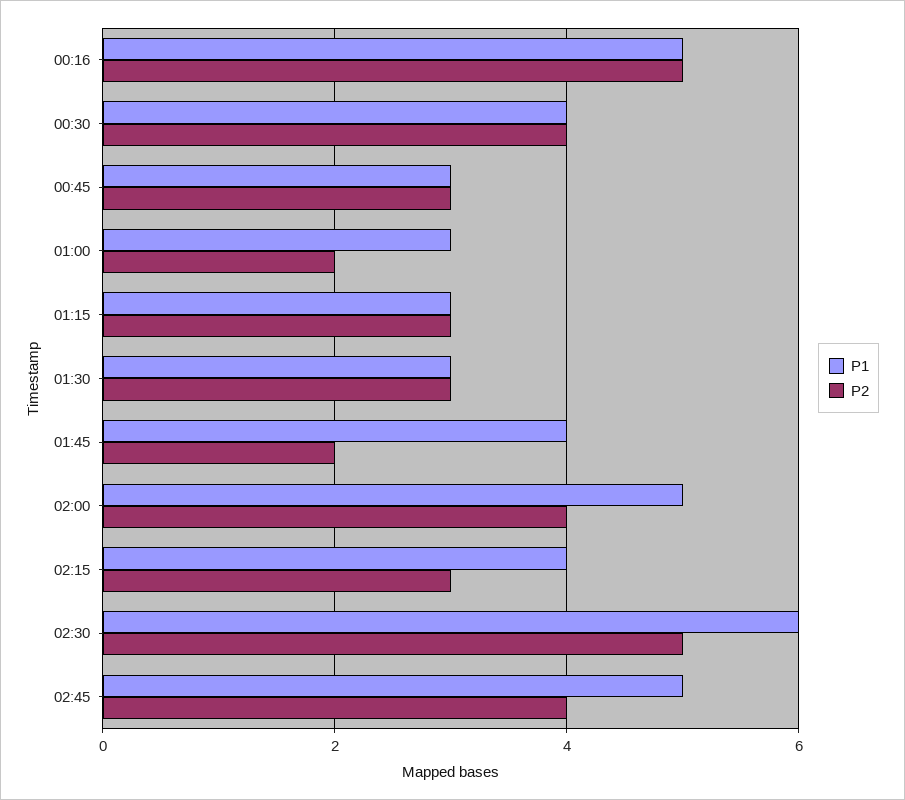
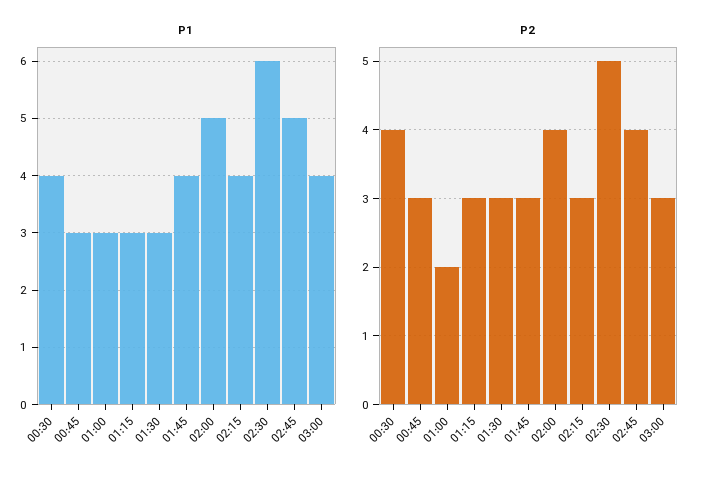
P1, 00:16: 5 -> none
P2, 00:16: 5 -> none
P2, 01:45: 2 -> 3
P1, 03:00: none -> 4
P2, 03:00: none -> 3

